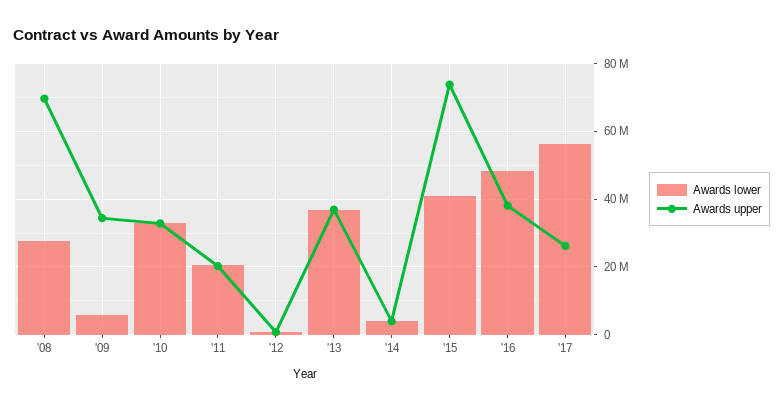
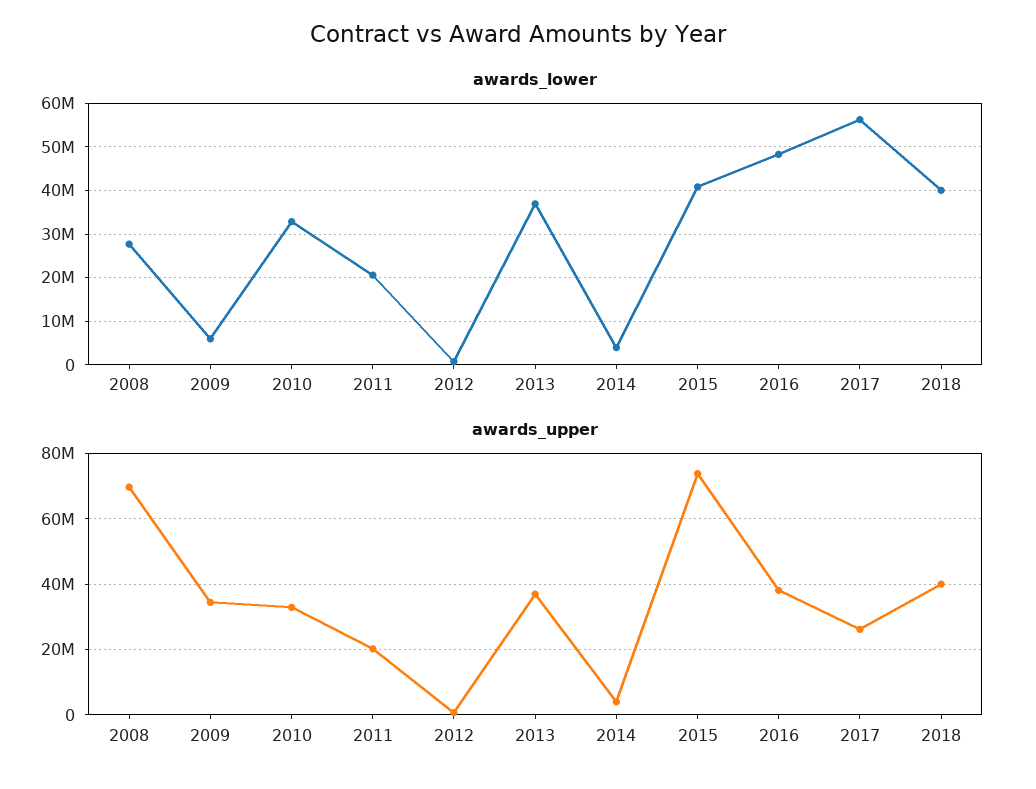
Awards lower, 2018: none -> 40000000
Awards upper, 2018: none -> 40000000

